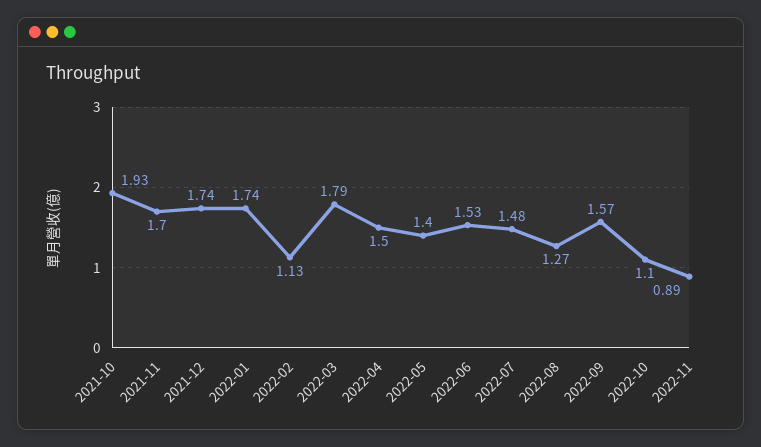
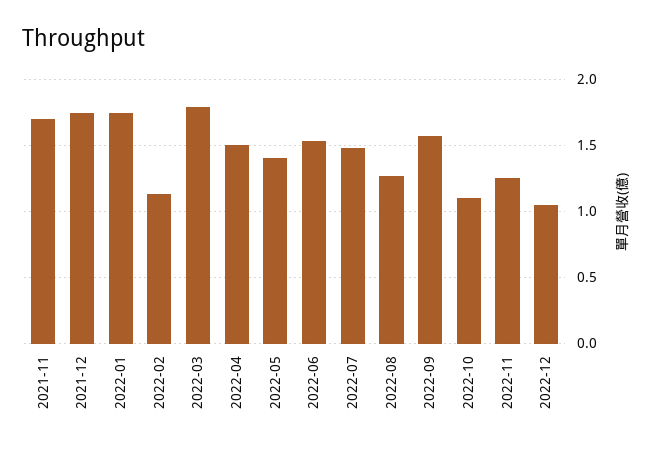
2021-10: 1.93 -> none
2022-11: 0.89 -> 1.25
2022-12: none -> 1.05

